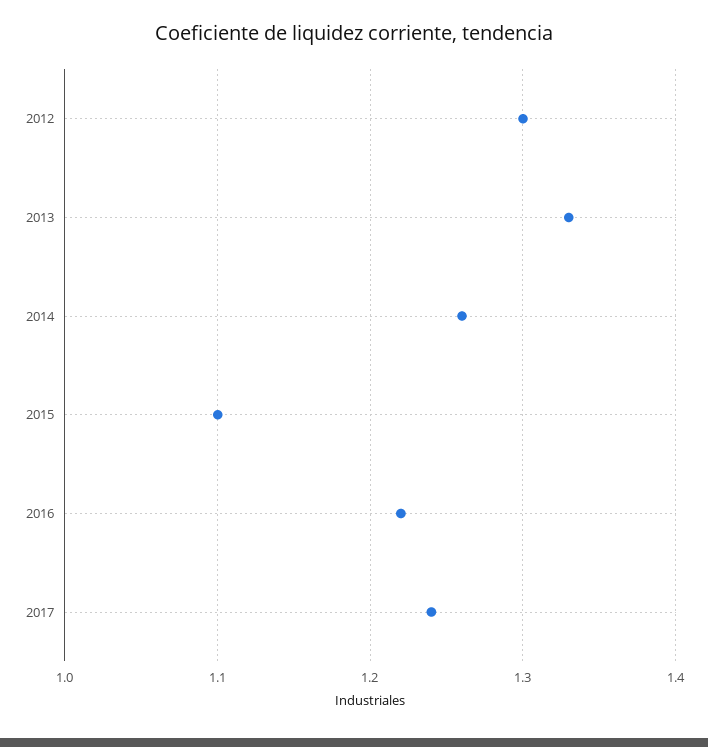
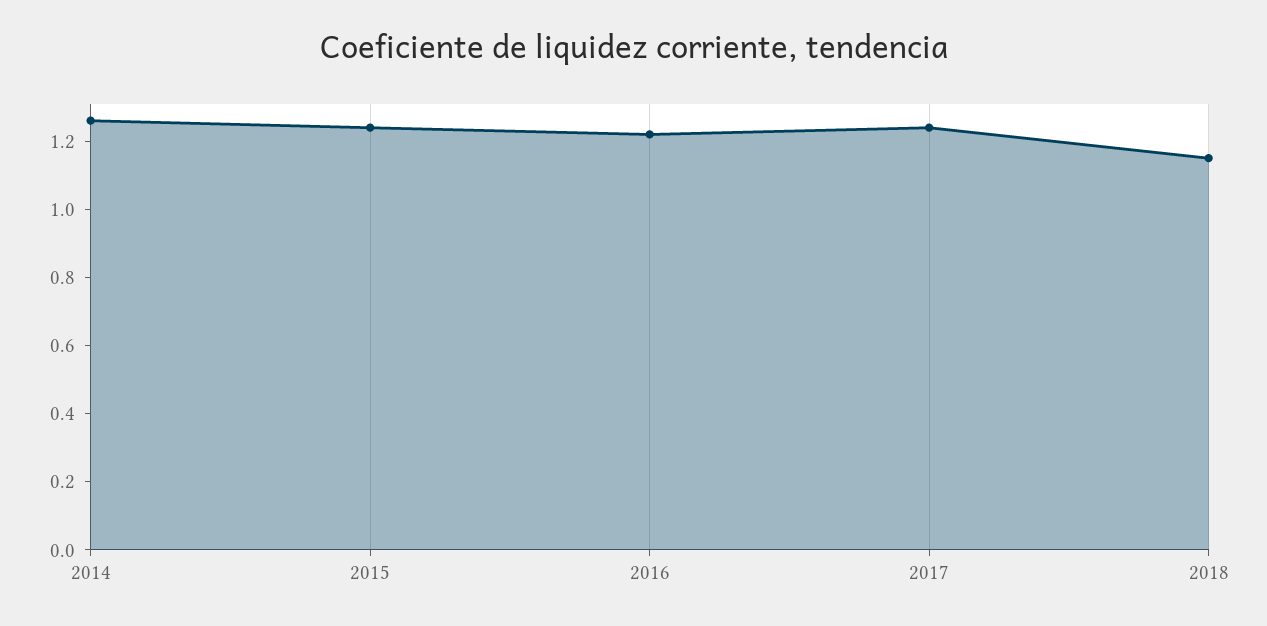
2012: 1.3 -> none
2013: 1.33 -> none
2015: 1.1 -> 1.25
2018: none -> 1.15

